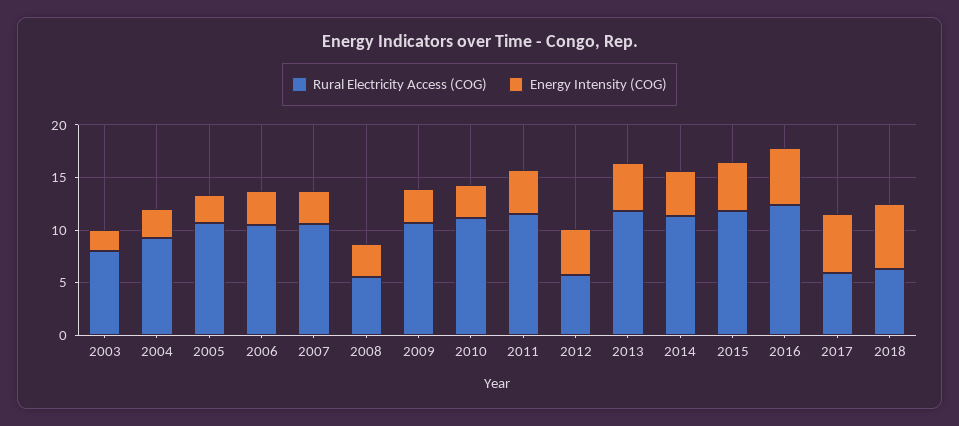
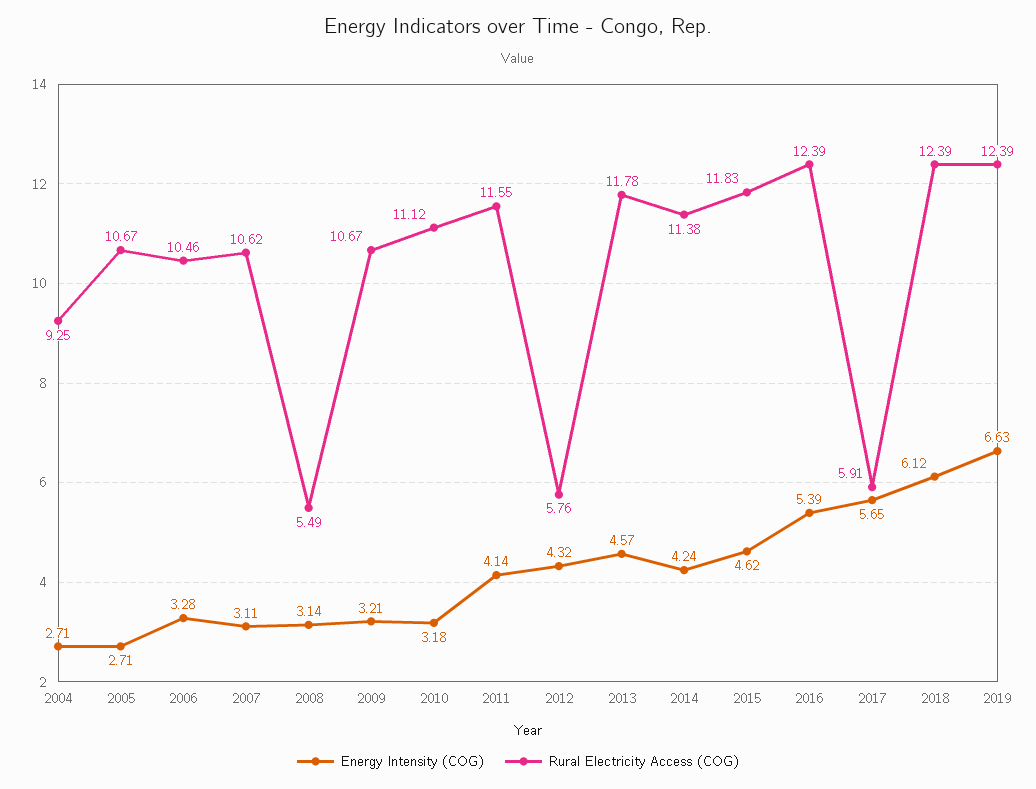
Rural Electricity Access (COG), 2003: 8 -> none
Energy Intensity (COG), 2003: 2 -> none
Rural Electricity Access (COG), 2018: 6 -> 12.39
Energy Intensity (COG), 2019: none -> 6.63
Rural Electricity Access (COG), 2019: none -> 12.39

